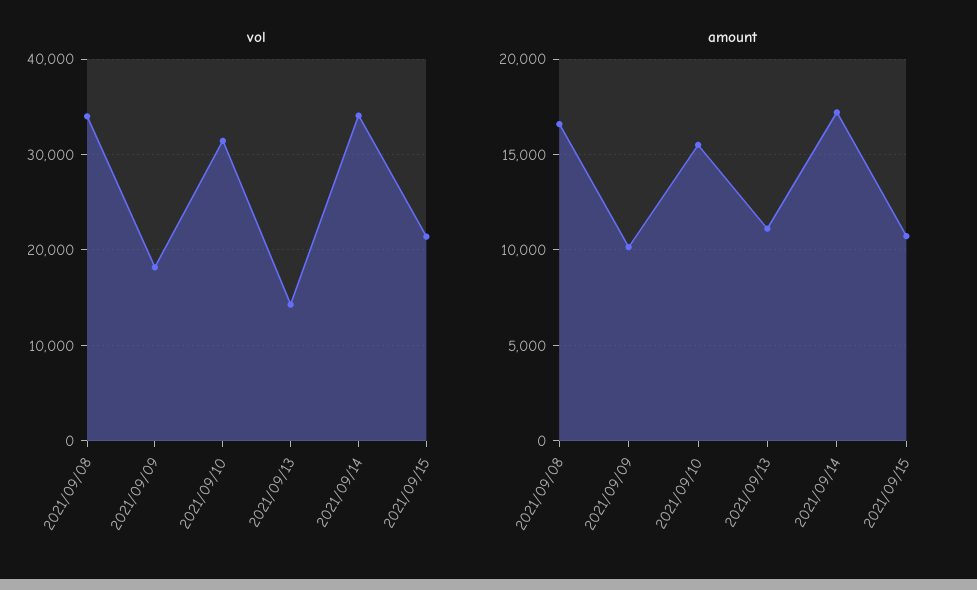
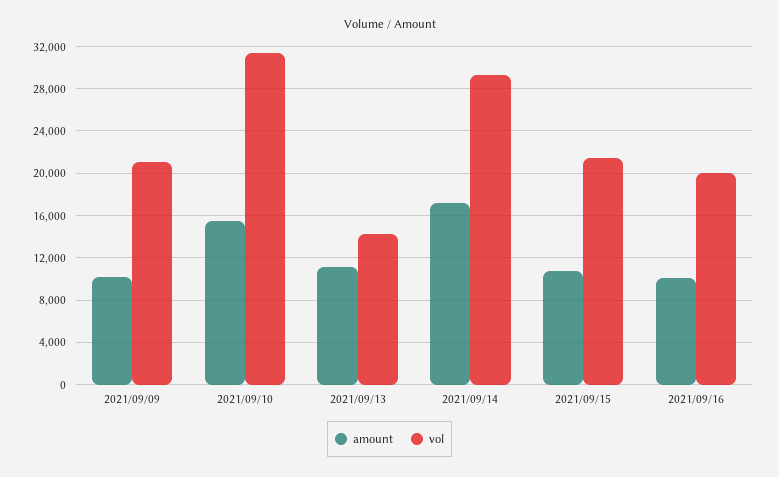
vol, 2021/09/08: 34000 -> none
vol, 2021/09/09: 18000 -> 21000
vol, 2021/09/14: 34000 -> 29000
amount, 2021/09/08: 16500 -> none
amount, 2021/09/16: none -> 10000
vol, 2021/09/16: none -> 20000

